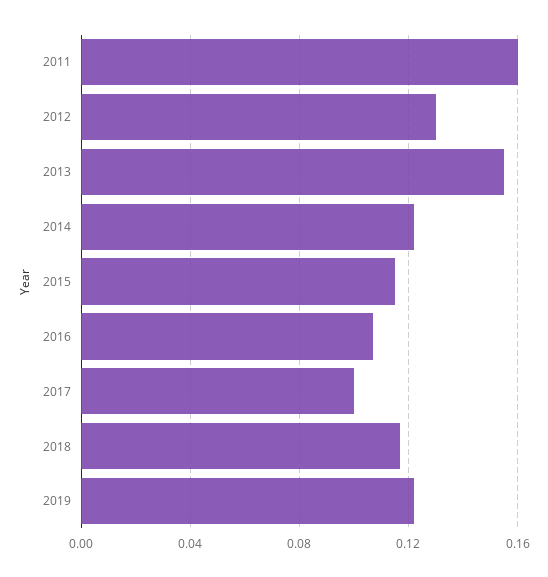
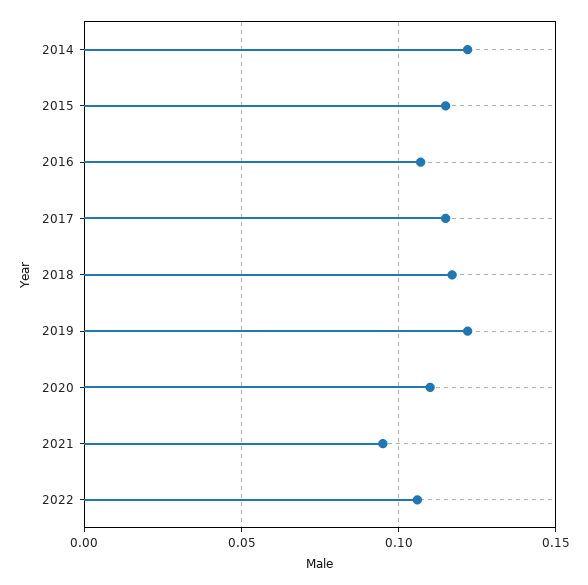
2011: 0.16 -> none
2012: 0.13 -> none
2013: 0.155 -> none
2017: 0.1 -> 0.115
2020: none -> 0.11
2021: none -> 0.095
2022: none -> 0.105

